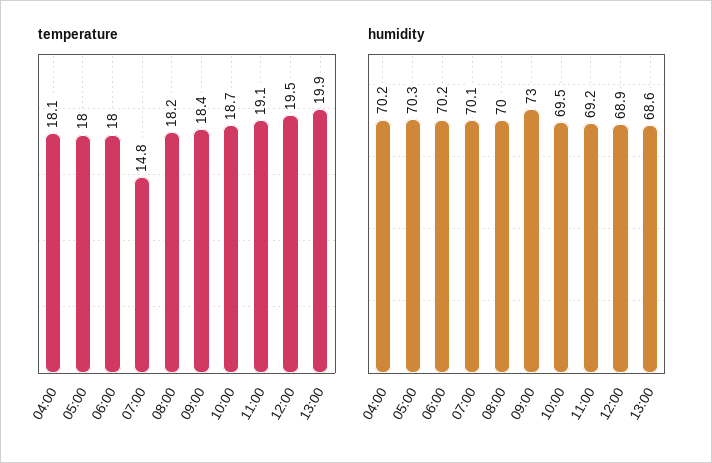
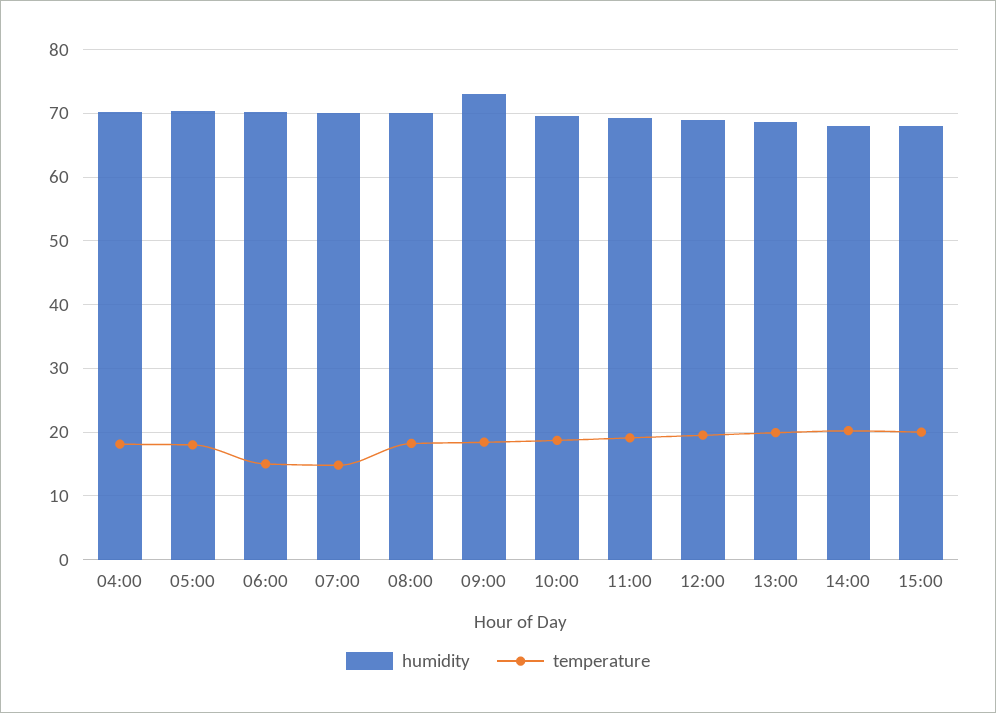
temperature, 06:00: 18 -> 15
humidity, 14:00: none -> 68
temperature, 14:00: none -> 20
humidity, 15:00: none -> 68
temperature, 15:00: none -> 20

